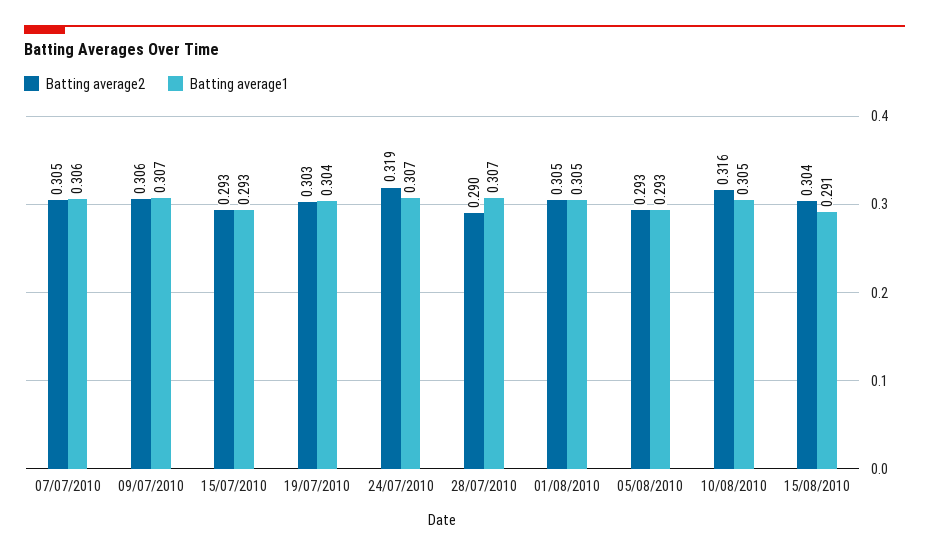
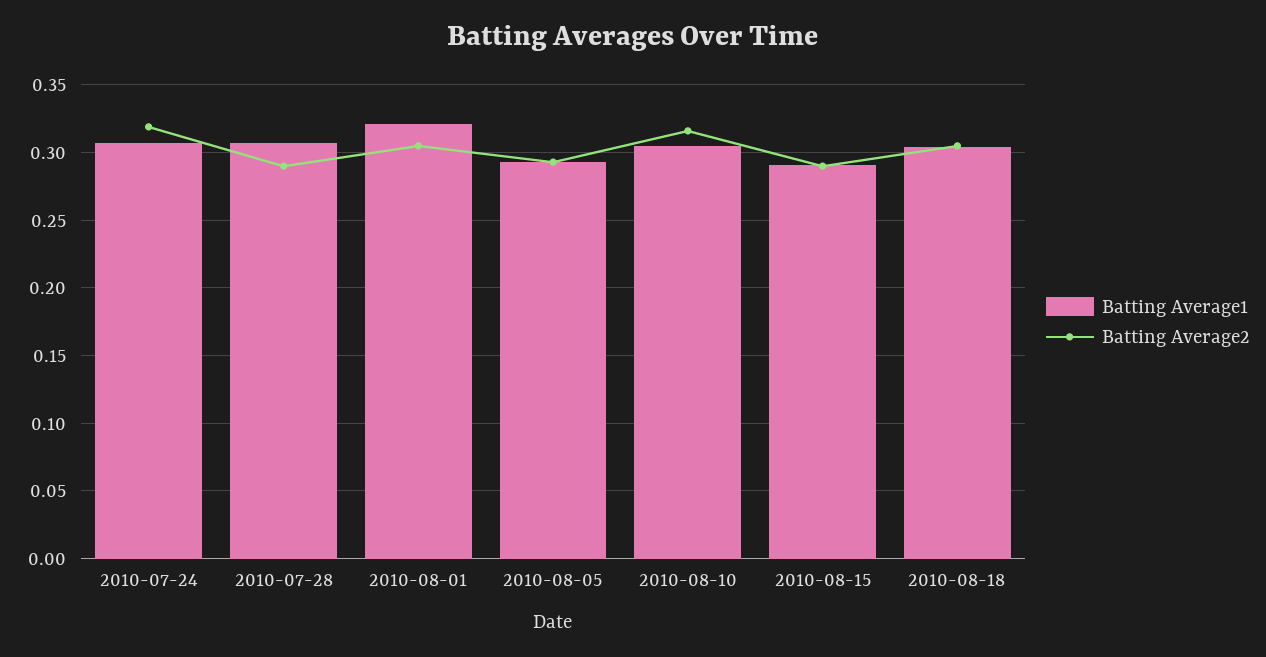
Batting average2, 07/07/2010: 0.305 -> none
Batting average1, 07/07/2010: 0.306 -> none
Batting average2, 09/07/2010: 0.306 -> none
Batting average1, 09/07/2010: 0.307 -> none
Batting average2, 15/07/2010: 0.293 -> none
Batting average1, 15/07/2010: 0.293 -> none
Batting average2, 19/07/2010: 0.303 -> none
Batting average1, 19/07/2010: 0.304 -> none
Batting average1, 01/08/2010: 0.305 -> 0.32
Batting average2, 15/08/2010: 0.304 -> 0.29
Batting average1, 2010-08-18: none -> 0.305
Batting average2, 2010-08-18: none -> 0.305

